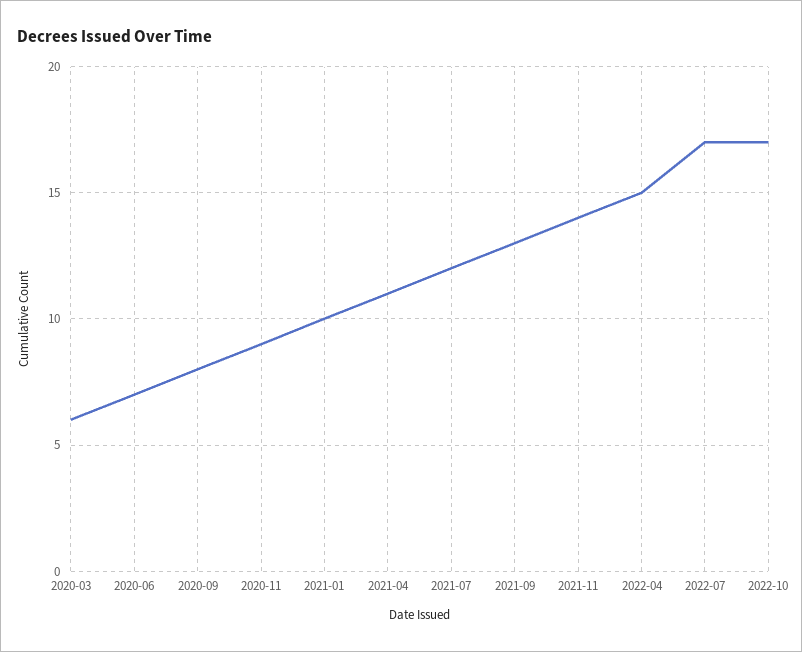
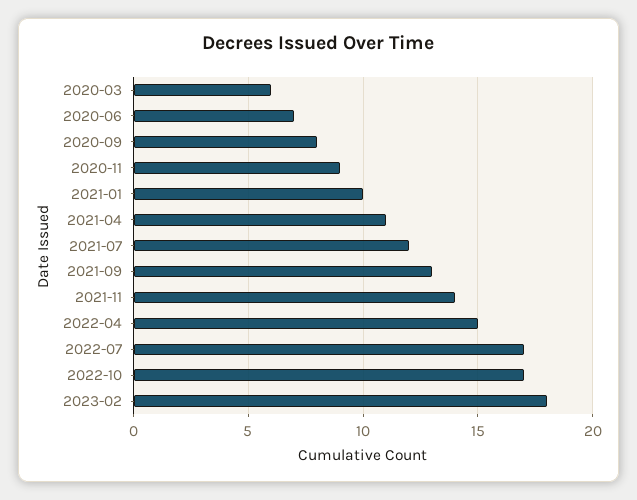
2023-02: none -> 18

